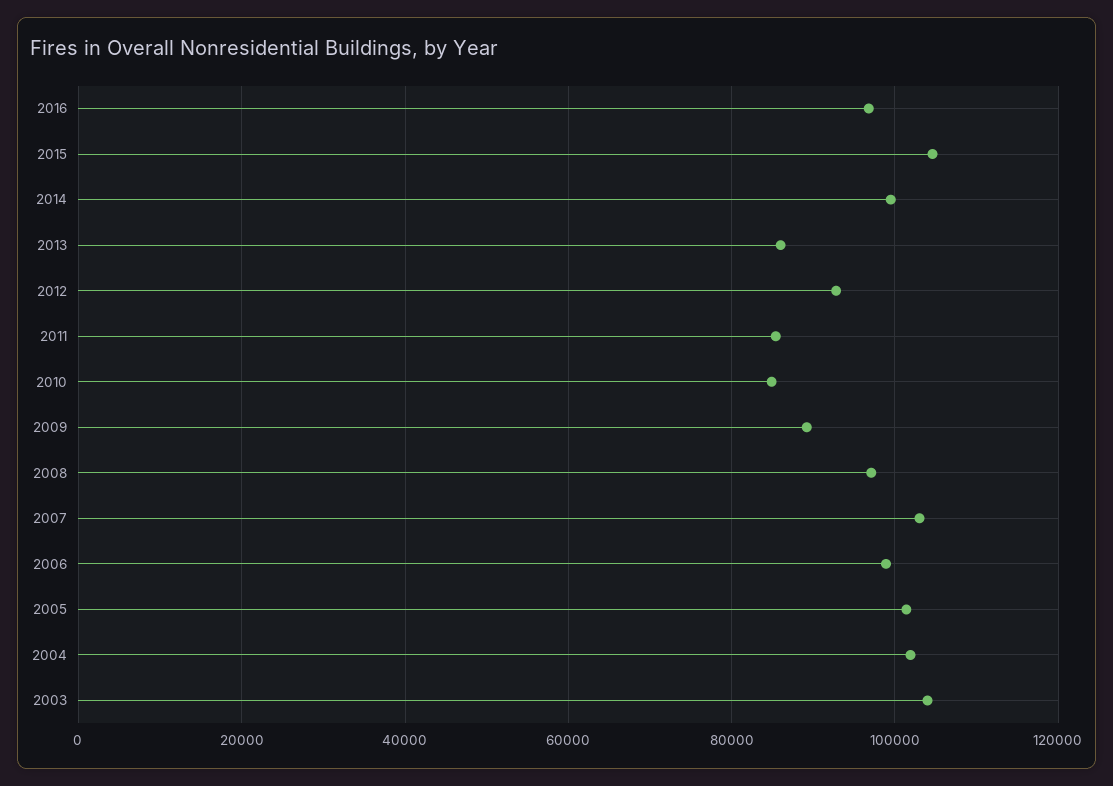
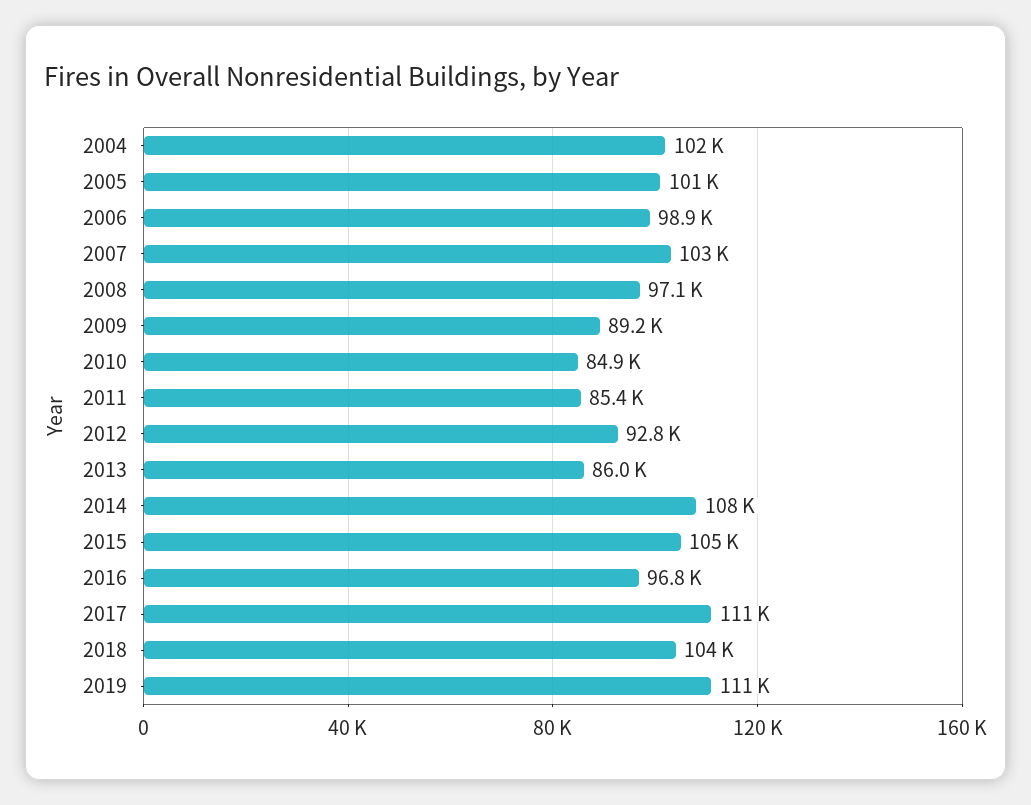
2014: 100000 -> 108000
2003: 104000 -> none
2017: none -> 111000
2018: none -> 104000
2019: none -> 111000

